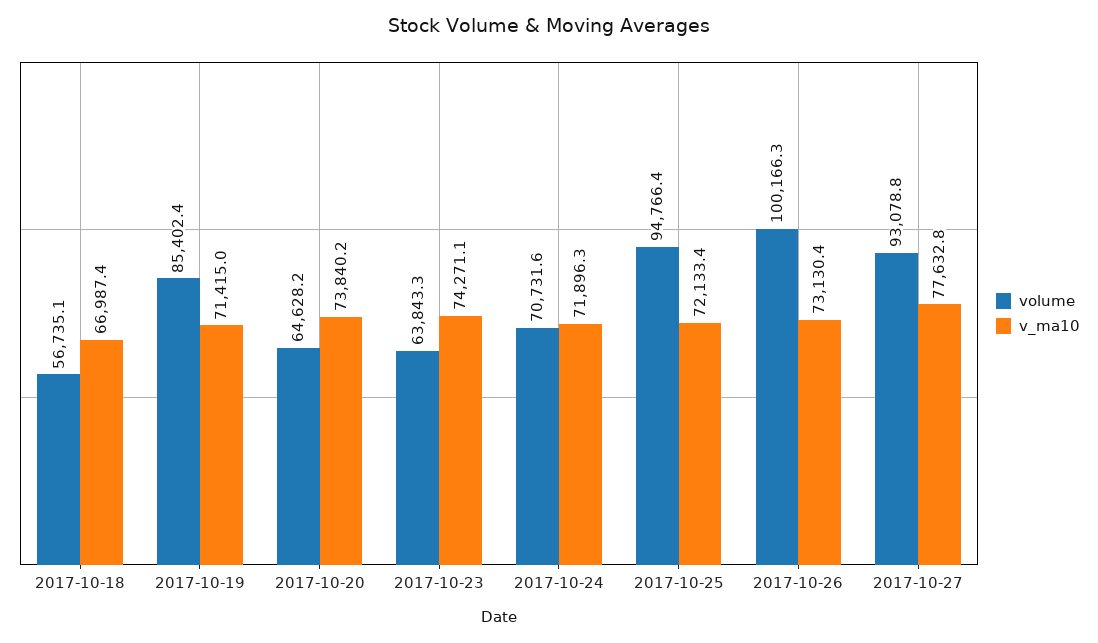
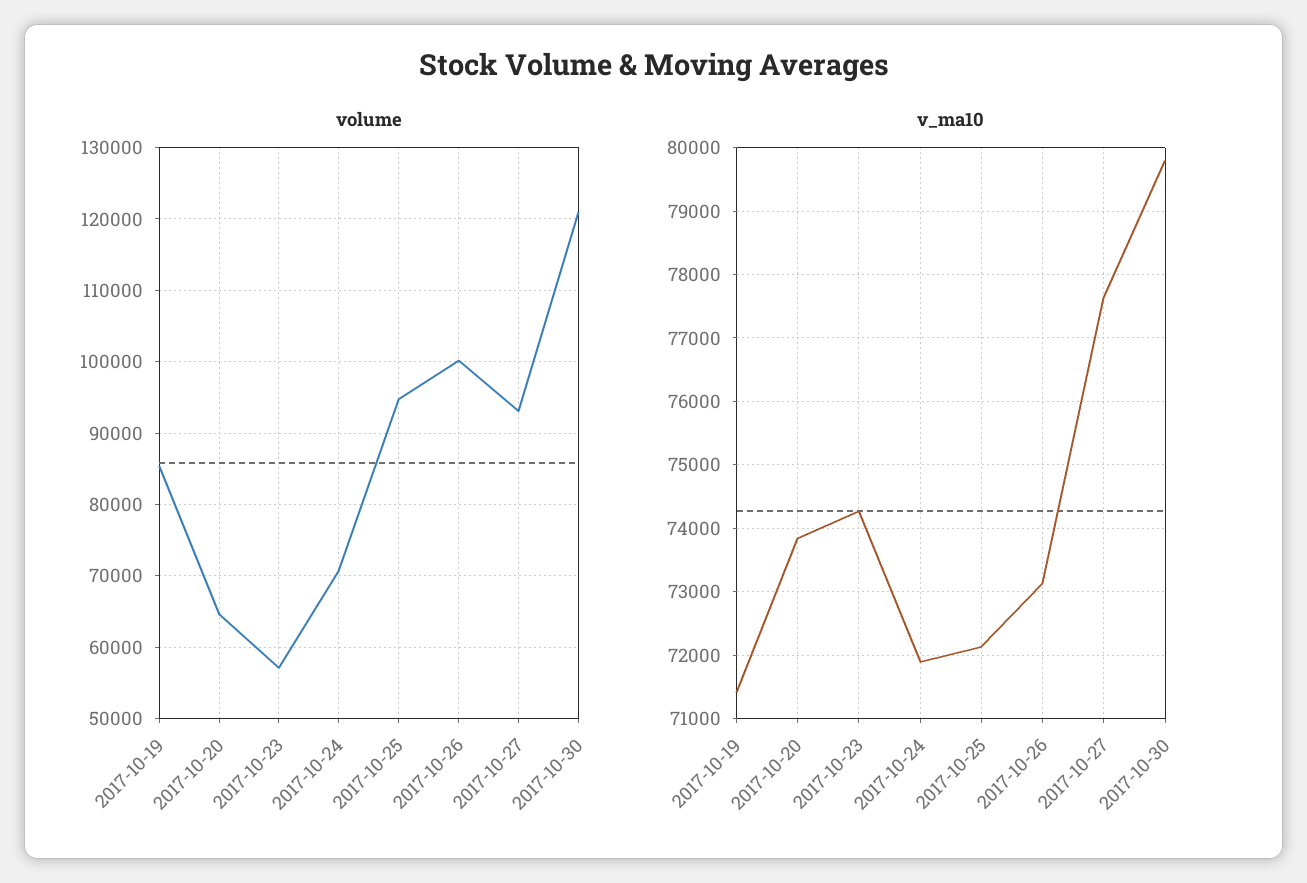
volume, 2017-10-18: 56735.1 -> none
v_ma10, 2017-10-18: 66987.4 -> none
volume, 2017-10-23: 63843.3 -> 57000
volume, 2017-10-30: none -> 121000
v_ma10, 2017-10-30: none -> 79800

